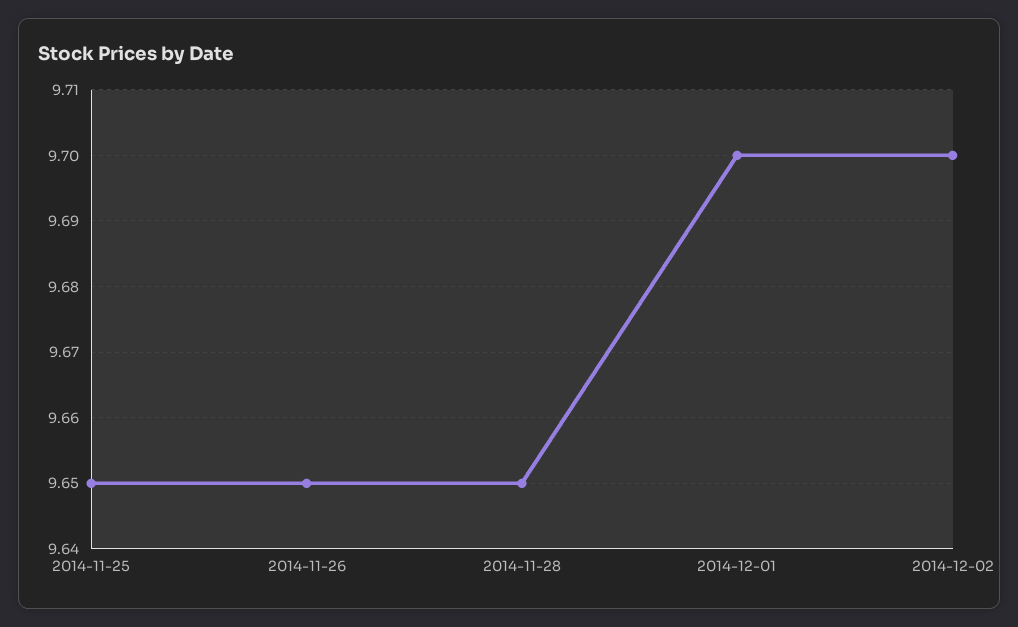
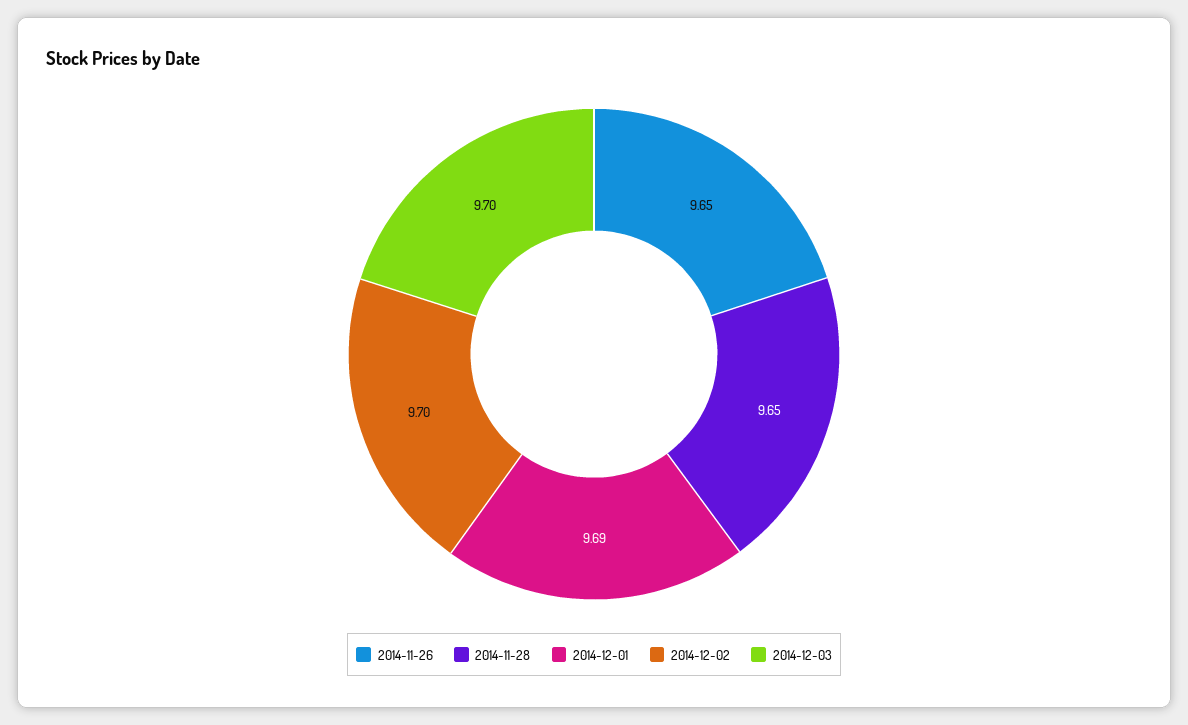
2014-11-25: 9.65 -> none
2014-12-01: 9.7 -> 9.69
2014-12-03: none -> 9.7

